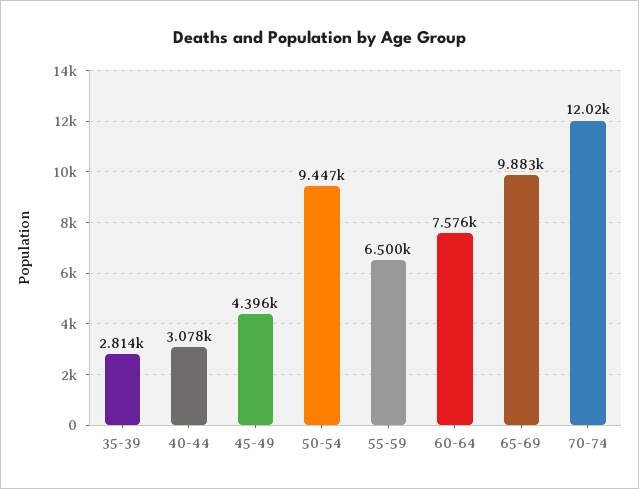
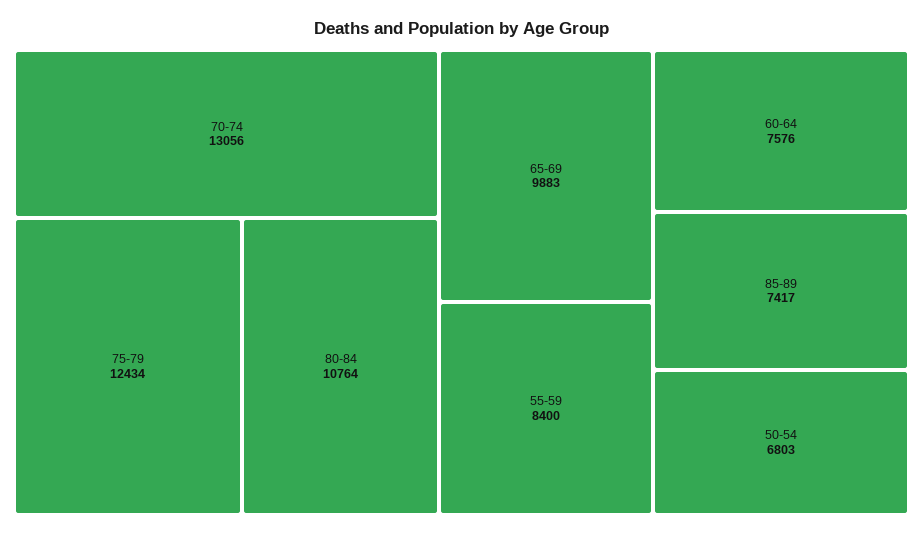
35-39: 2814 -> none
40-44: 3078 -> none
45-49: 4396 -> none
50-54: 9447 -> 6803
55-59: 6500 -> 8400
70-74: 12020 -> 13056
75-79: none -> 12434
80-84: none -> 10764
85-89: none -> 7417

